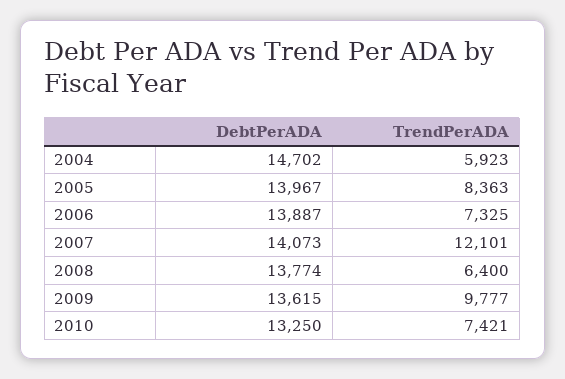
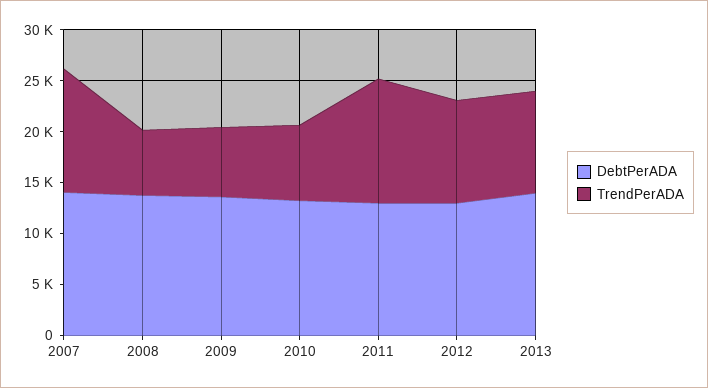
DebtPerADA, 2004: 14702 -> none
TrendPerADA, 2004: 5923 -> none
DebtPerADA, 2005: 13967 -> none
TrendPerADA, 2005: 8363 -> none
DebtPerADA, 2006: 13887 -> none
TrendPerADA, 2006: 7325 -> none
TrendPerADA, 2009: 9777 -> 7000
DebtPerADA, 2011: none -> 13000
TrendPerADA, 2011: none -> 12000
DebtPerADA, 2012: none -> 13000
TrendPerADA, 2012: none -> 10000
DebtPerADA, 2013: none -> 14000
TrendPerADA, 2013: none -> 10000

